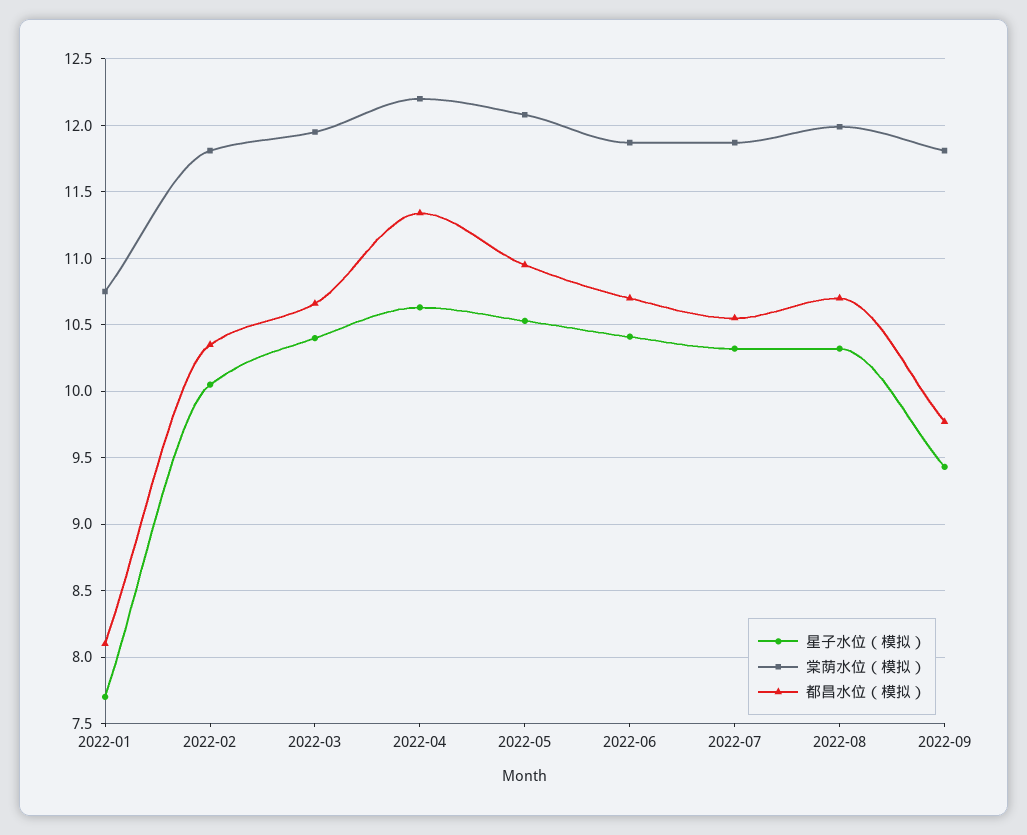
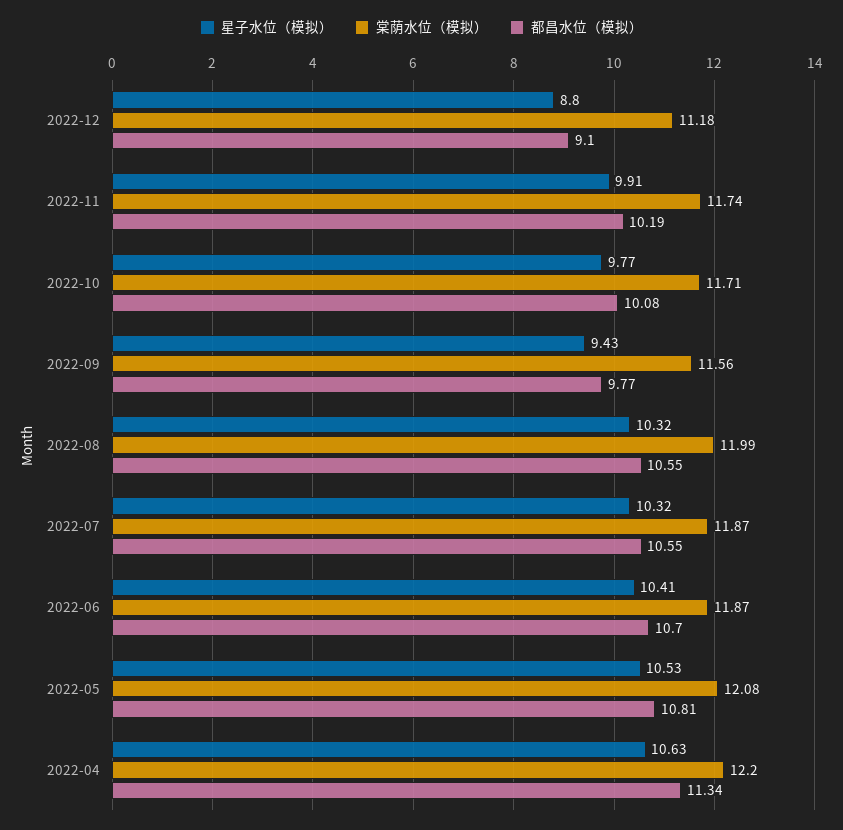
星子水位（模拟）, 2022-01: 7.7 -> none
棠荫水位（模拟）, 2022-01: 10.75 -> none
都昌水位（模拟）, 2022-01: 8.1 -> none
星子水位（模拟）, 2022-02: 10.05 -> none
棠荫水位（模拟）, 2022-02: 11.8 -> none
都昌水位（模拟）, 2022-02: 10.35 -> none
星子水位（模拟）, 2022-03: 10.4 -> none
棠荫水位（模拟）, 2022-03: 11.95 -> none
都昌水位（模拟）, 2022-03: 10.65 -> none
都昌水位（模拟）, 2022-05: 10.95 -> 10.81
都昌水位（模拟）, 2022-08: 10.7 -> 10.55
棠荫水位（模拟）, 2022-09: 11.8 -> 11.56
星子水位（模拟）, 2022-12: none -> 8.8
棠荫水位（模拟）, 2022-12: none -> 11.18
都昌水位（模拟）, 2022-12: none -> 9.1
星子水位（模拟）, 2022-11: none -> 9.91
棠荫水位（模拟）, 2022-11: none -> 11.74
都昌水位（模拟）, 2022-11: none -> 10.19
星子水位（模拟）, 2022-10: none -> 9.77
棠荫水位（模拟）, 2022-10: none -> 11.71
都昌水位（模拟）, 2022-10: none -> 10.08

